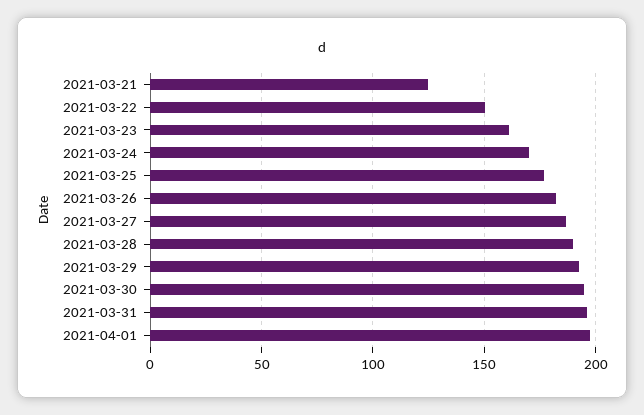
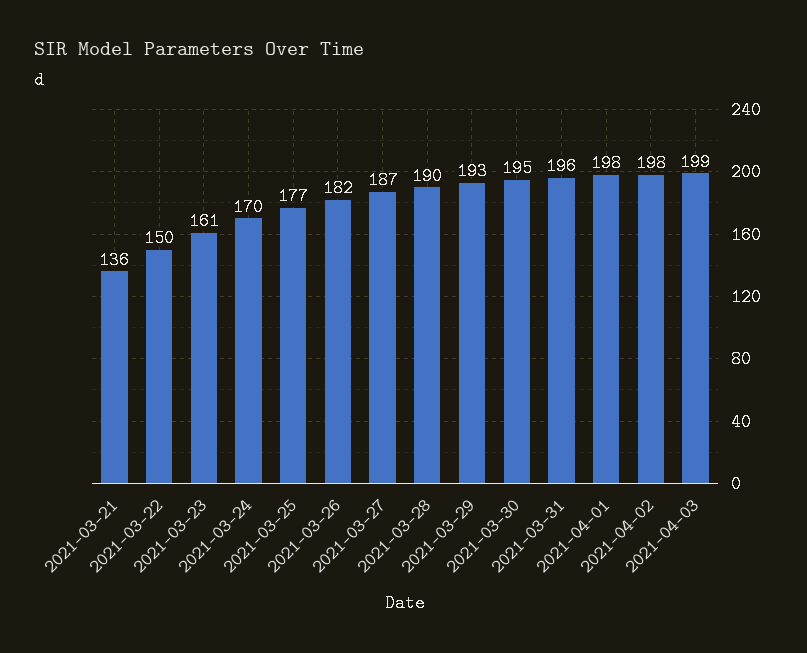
2021-03-21: 125 -> 136
2021-04-02: none -> 198
2021-04-03: none -> 199

